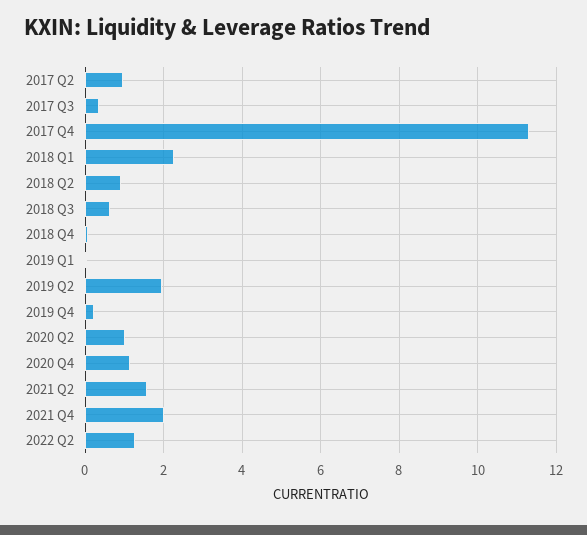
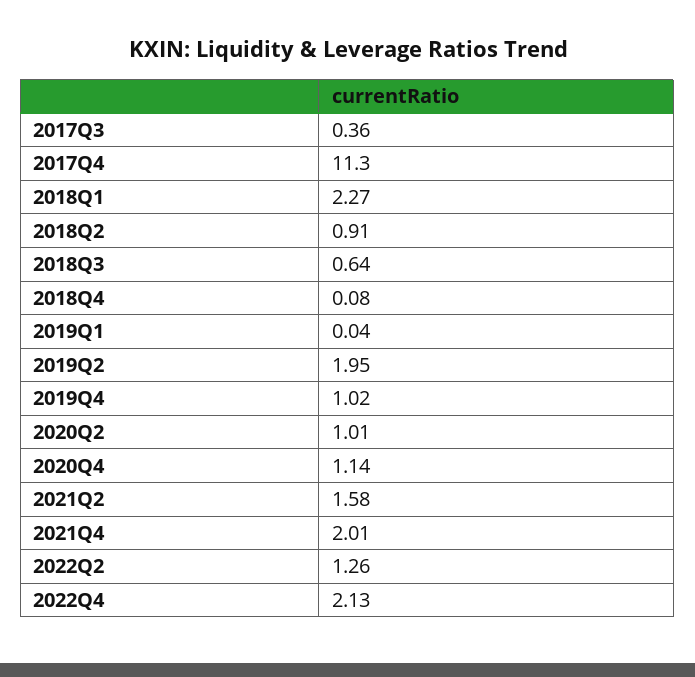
2017 Q2: 1 -> none
2019 Q4: 0.2 -> 1.02
2022Q4: none -> 2.13

